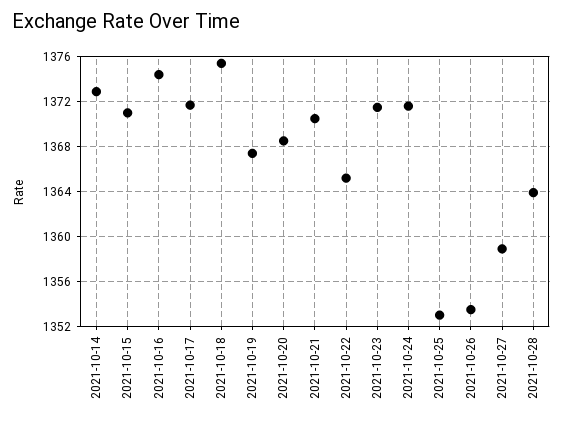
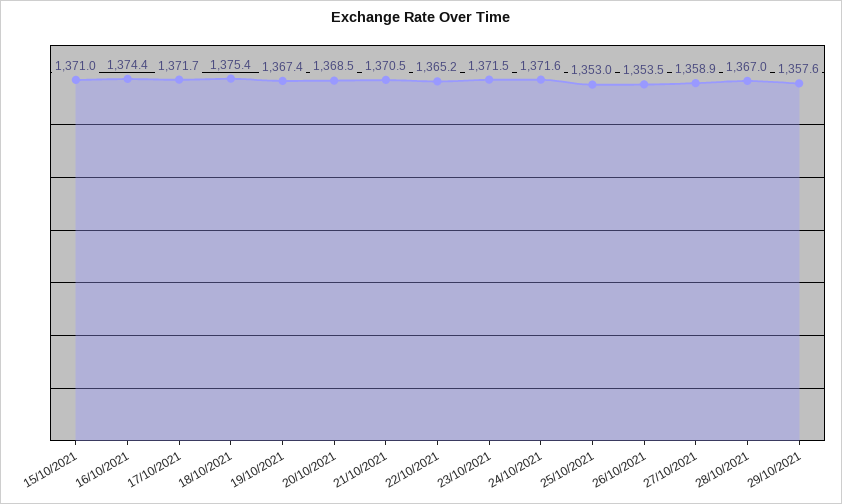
2021-10-14: 1373 -> none
2021-10-28: 1364 -> 1367
29/10/2021: none -> 1357.6

